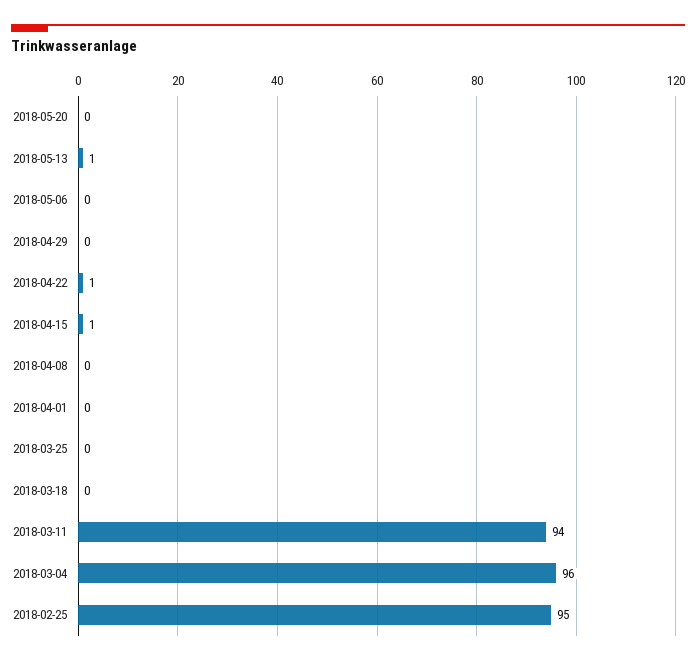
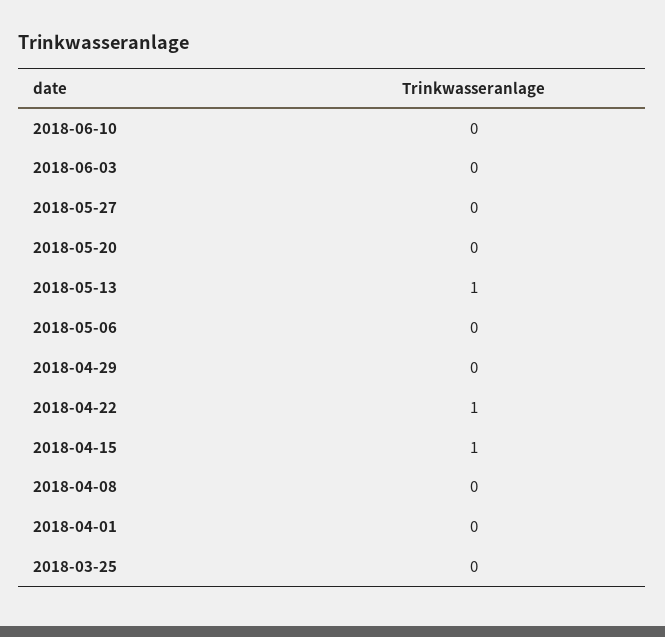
2018-03-18: 0 -> none
2018-03-11: 94 -> none
2018-03-04: 96 -> none
2018-02-25: 95 -> none
2018-06-10: none -> 0
2018-06-03: none -> 0
2018-05-27: none -> 0

